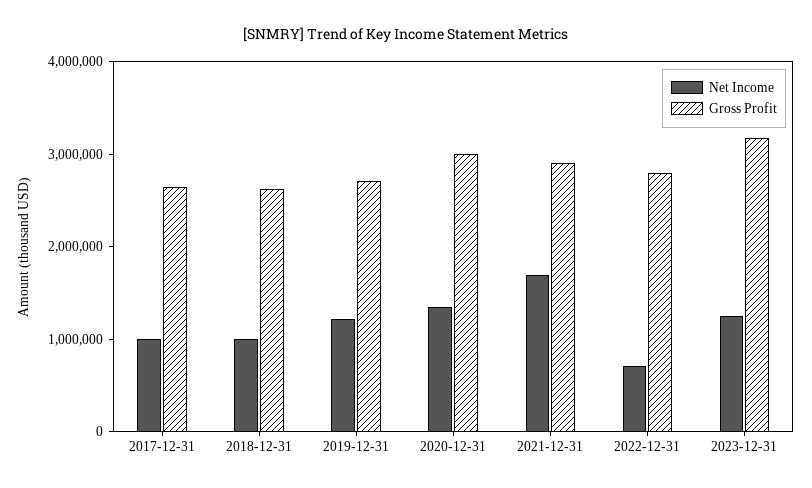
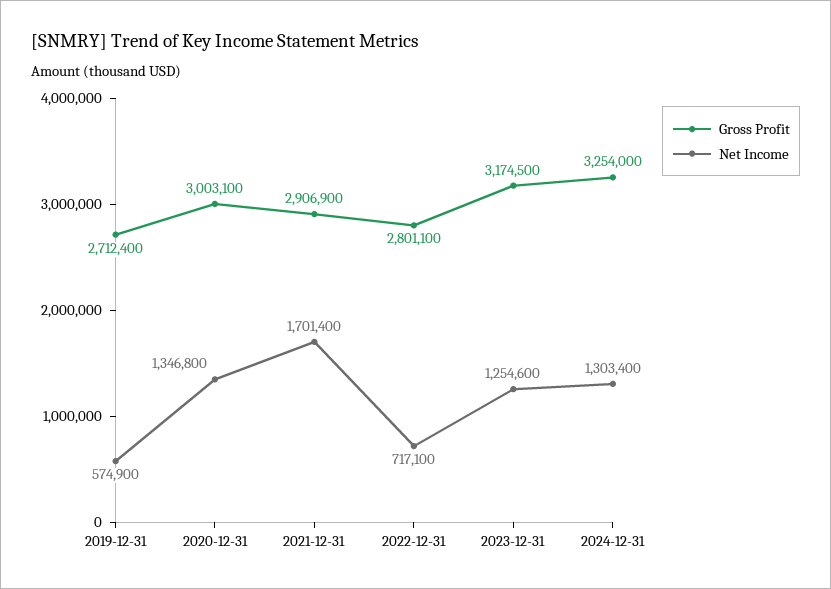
Net Income, 2017-12-31: 1000000 -> none
Gross Profit, 2017-12-31: 2600000 -> none
Net Income, 2018-12-31: 1000000 -> none
Gross Profit, 2018-12-31: 2600000 -> none
Net Income, 2019-12-31: 1200000 -> 574900
Gross Profit, 2024-12-31: none -> 3254000
Net Income, 2024-12-31: none -> 1303400

